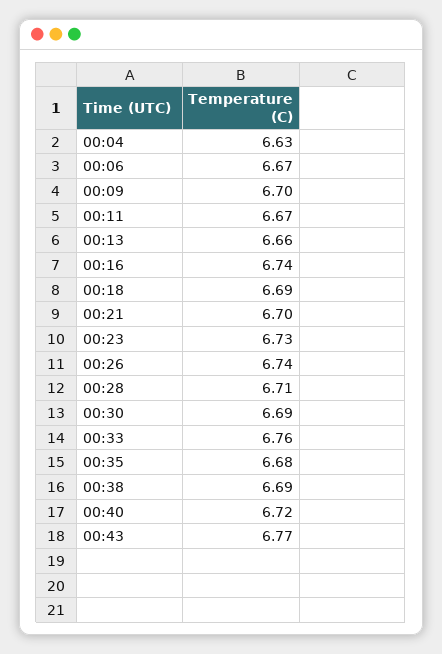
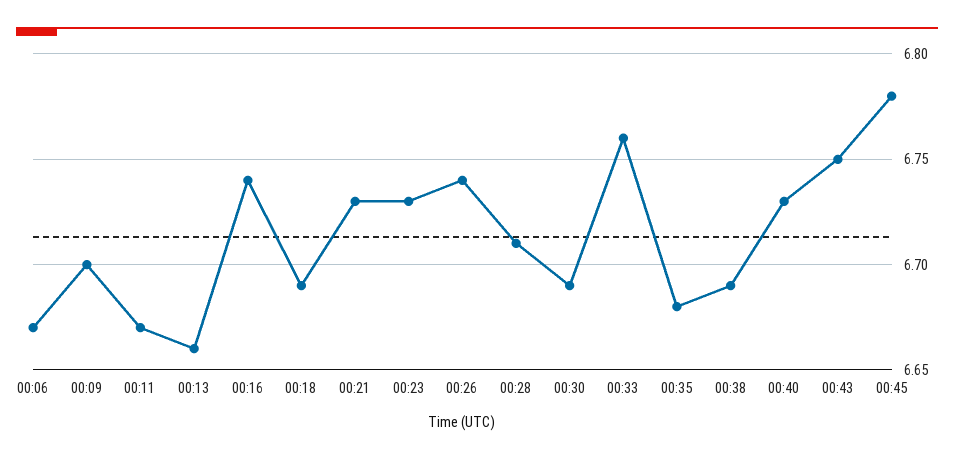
00:04: 6.63 -> none
00:21: 6.7 -> 6.73
00:40: 6.72 -> 6.73
00:43: 6.77 -> 6.75
00:45: none -> 6.78

